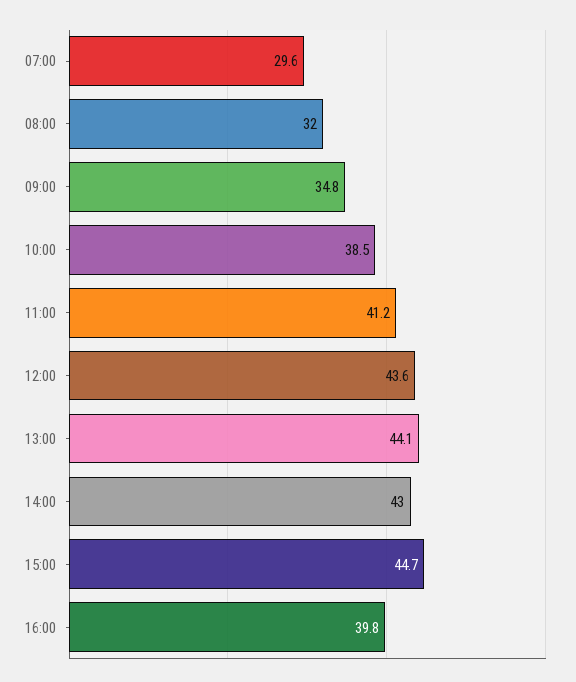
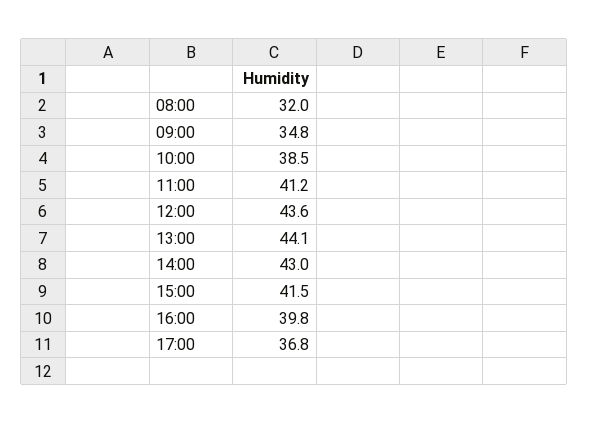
07:00: 29.6 -> none
15:00: 44.7 -> 41.5
17:00: none -> 36.8

